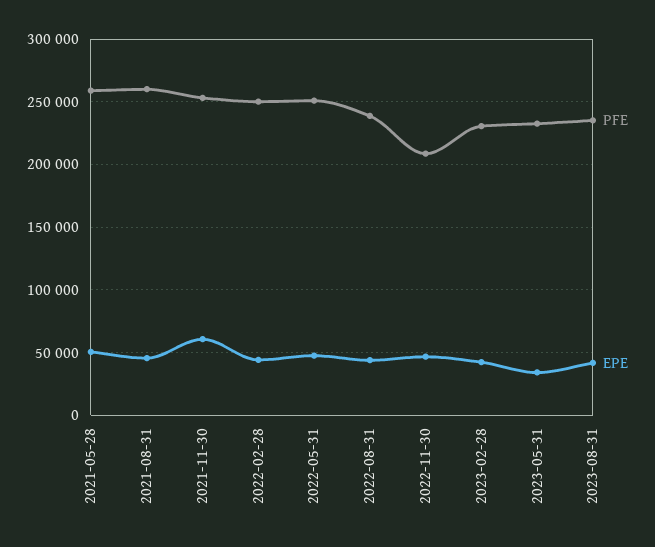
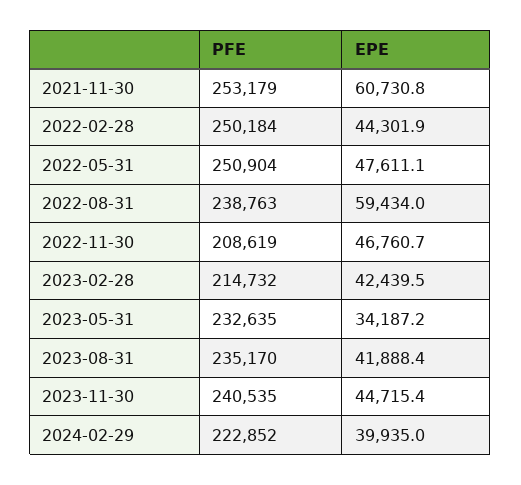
PFE, 2021-05-28: 260000 -> none
EPE, 2021-05-28: 50000 -> none
PFE, 2021-08-31: 260000 -> none
EPE, 2021-08-31: 45000 -> none
EPE, 2022-08-31: 45000 -> 59434
PFE, 2023-02-28: 230000 -> 214732
PFE, 2023-11-30: none -> 240535
EPE, 2023-11-30: none -> 44715.4
PFE, 2024-02-29: none -> 222852
EPE, 2024-02-29: none -> 39935

